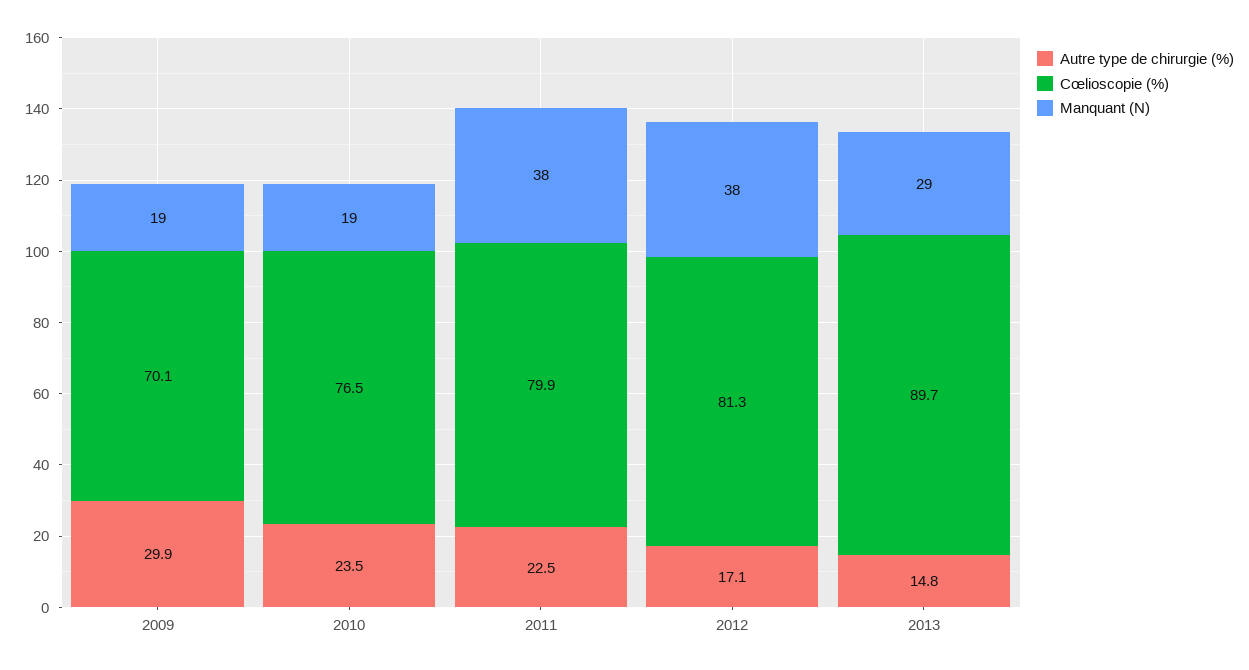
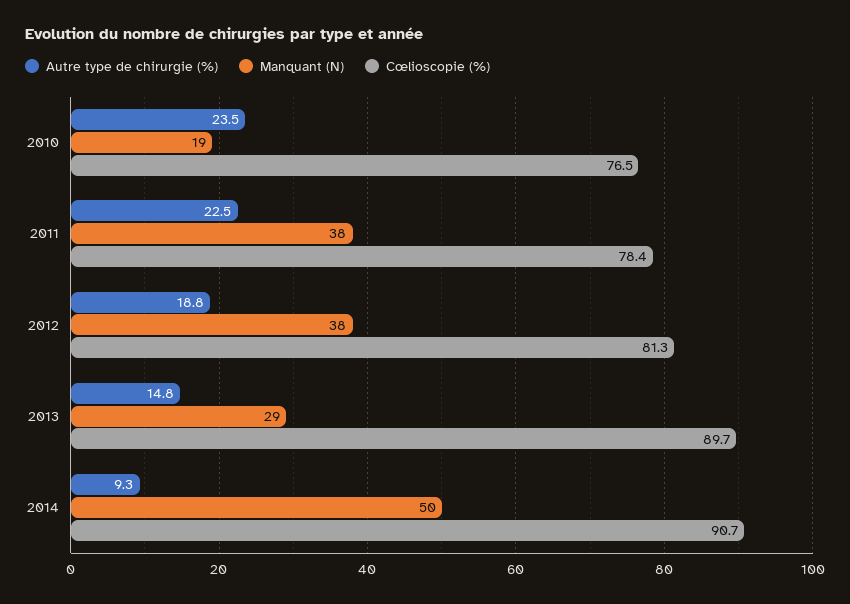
Autre type de chirurgie (%), 2009: 29.9 -> none
Cœlioscopie (%), 2009: 70.1 -> none
Manquant (N), 2009: 19 -> none
Cœlioscopie (%), 2011: 79.9 -> 78.4
Autre type de chirurgie (%), 2012: 17.1 -> 18.8
Autre type de chirurgie (%), 2014: none -> 9.3
Manquant (N), 2014: none -> 50
Cœlioscopie (%), 2014: none -> 90.7

